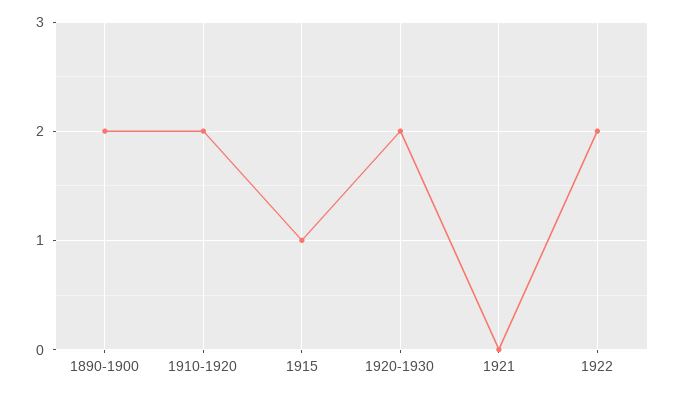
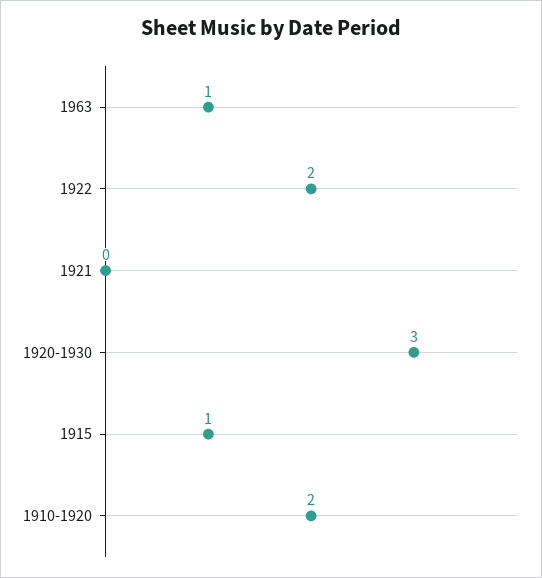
1890-1900: 2 -> none
1920-1930: 2 -> 3
1963: none -> 1

